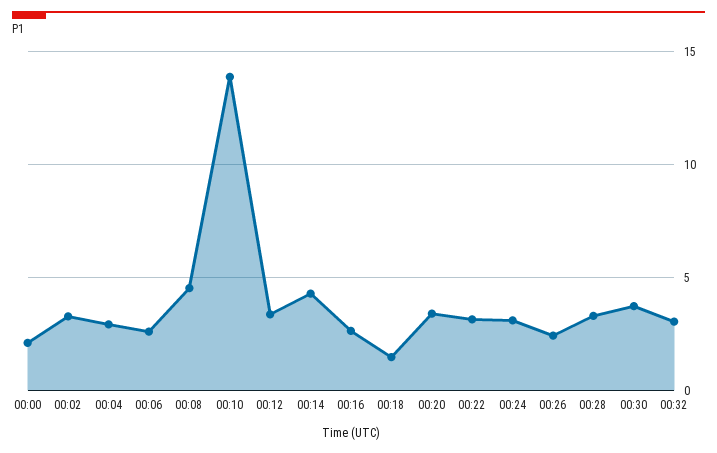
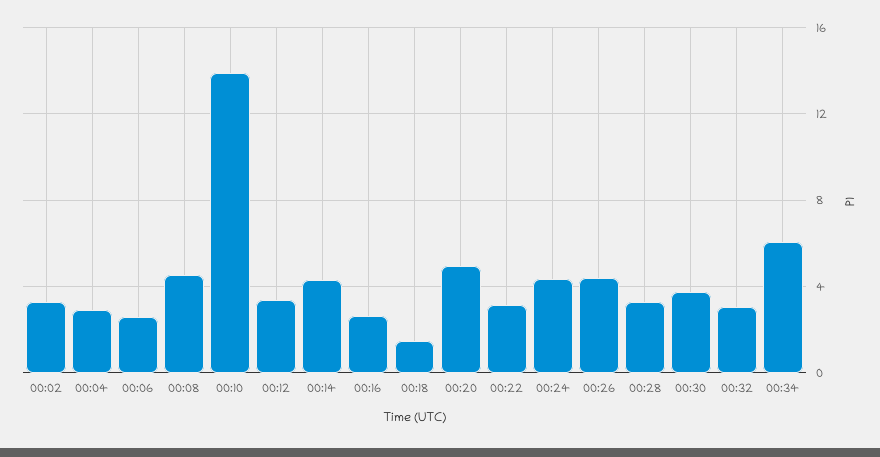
00:00: 2 -> none
00:20: 3.5 -> 5
00:24: 3 -> 4.5
00:26: 2.5 -> 4.5
00:34: none -> 6

